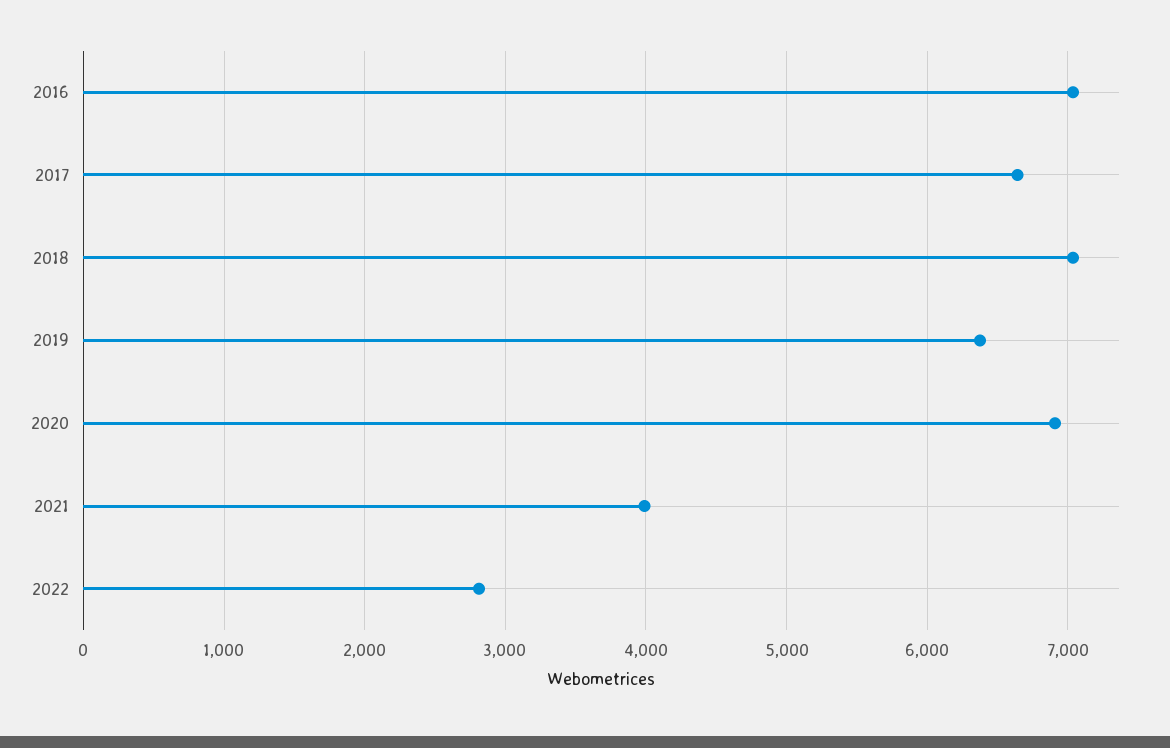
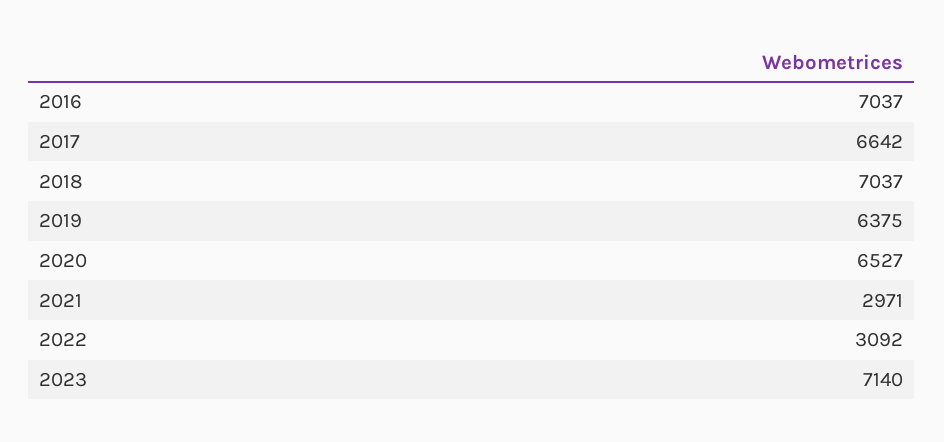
2020: 6900 -> 6527
2021: 4000 -> 2971
2022: 2800 -> 3092
2023: none -> 7140

